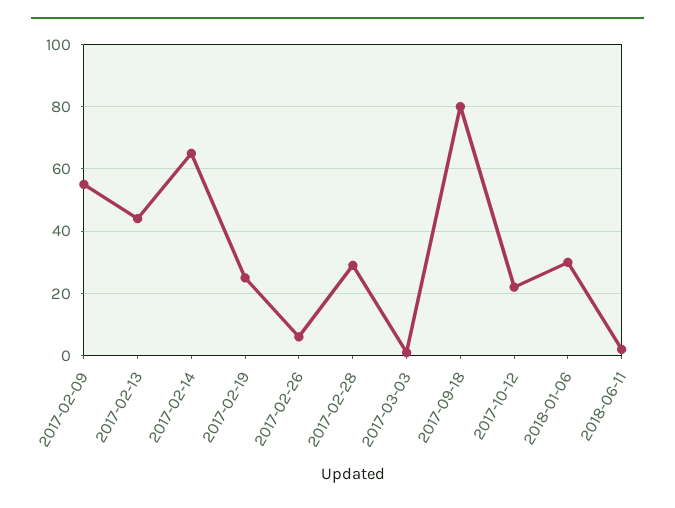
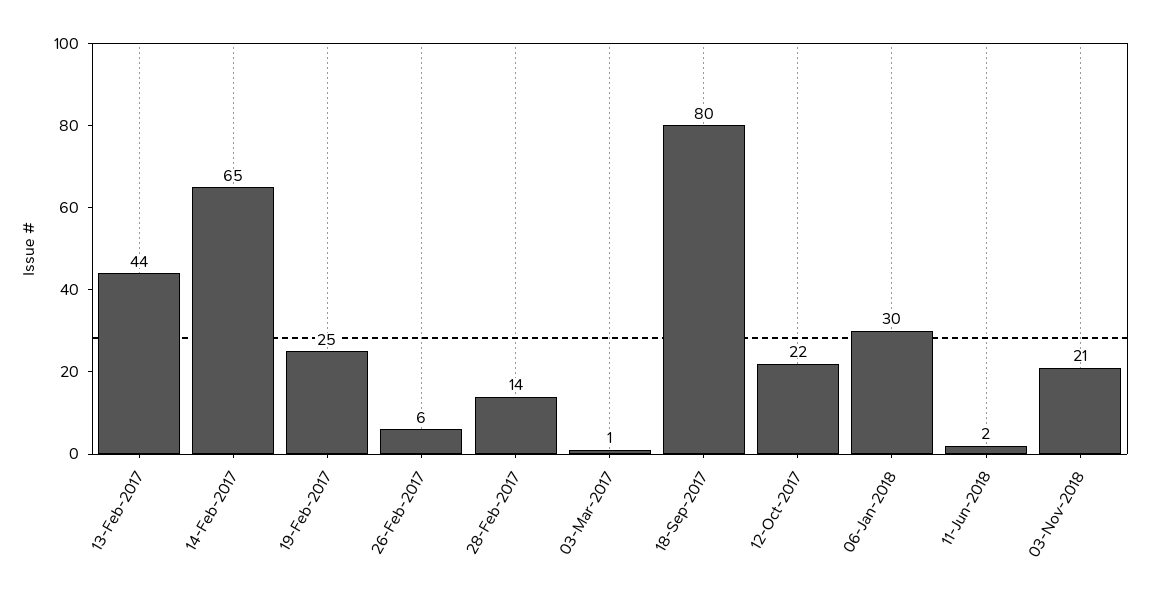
2017-02-09: 55 -> none
2017-02-28: 30 -> 14
03-Nov-2018: none -> 21

